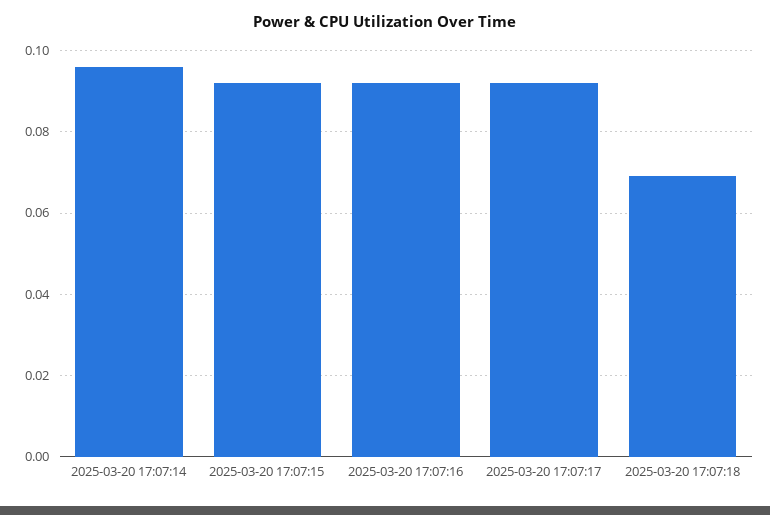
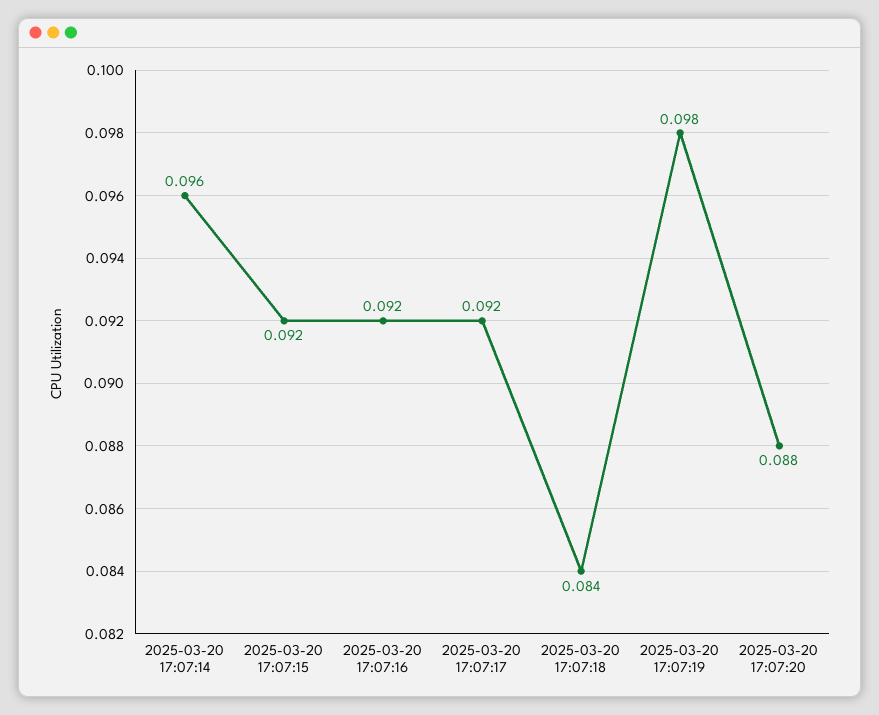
2025-03-20 17:07:18: 0.07 -> 0.084
2025-03-20 17:07:19: none -> 0.098
2025-03-20 17:07:20: none -> 0.088

